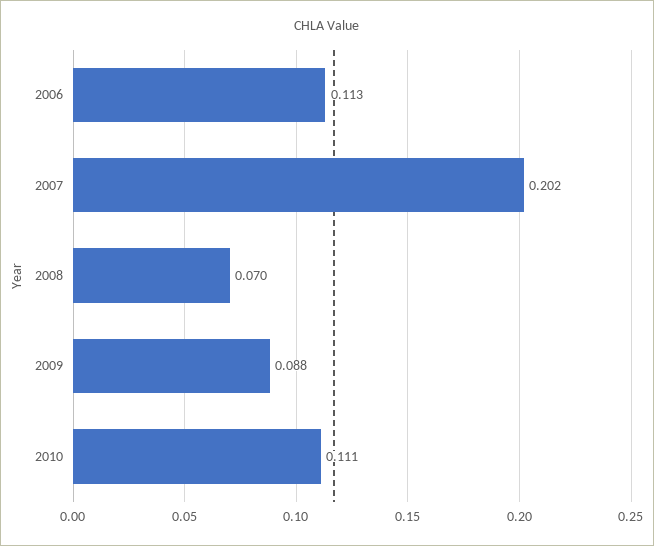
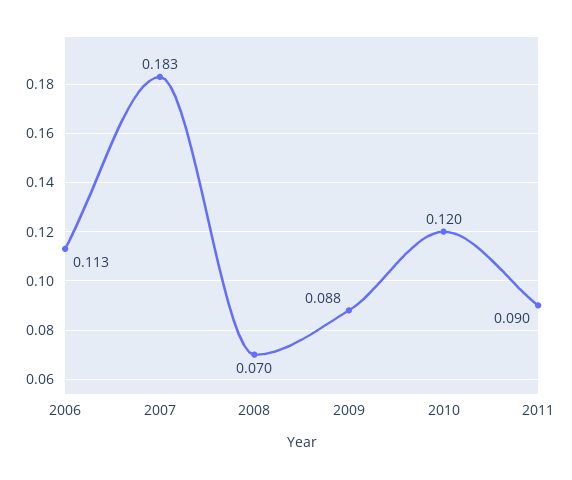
2007: 0.202 -> 0.183
2010: 0.111 -> 0.12
2011: none -> 0.09

